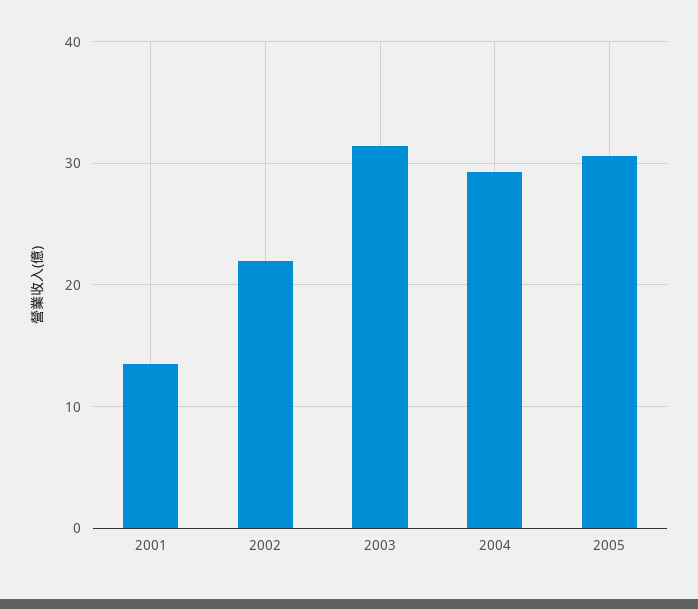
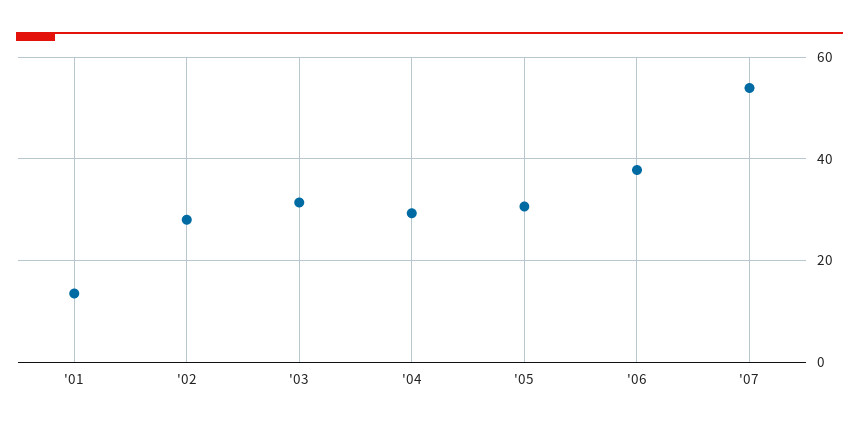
2002: 22 -> 28
'06: none -> 38
'07: none -> 54

